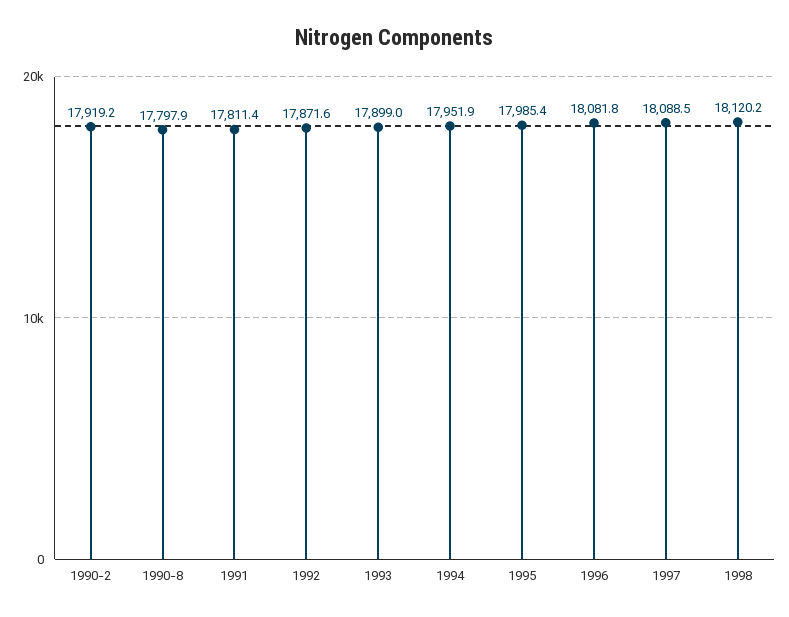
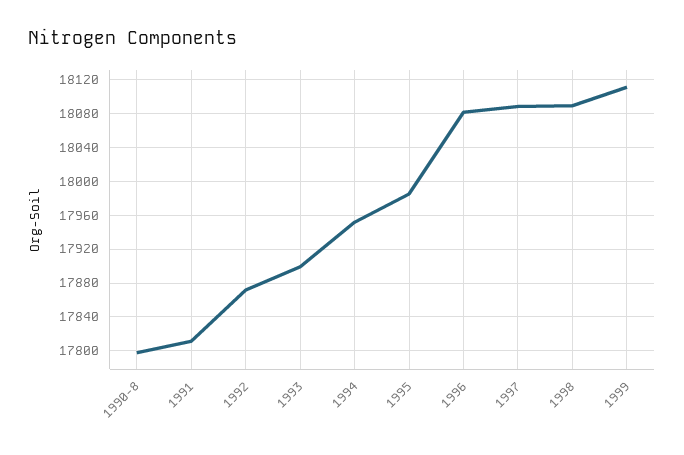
1990-2: 17919.2 -> none
1998: 18120.2 -> 18090
1999: none -> 18110

